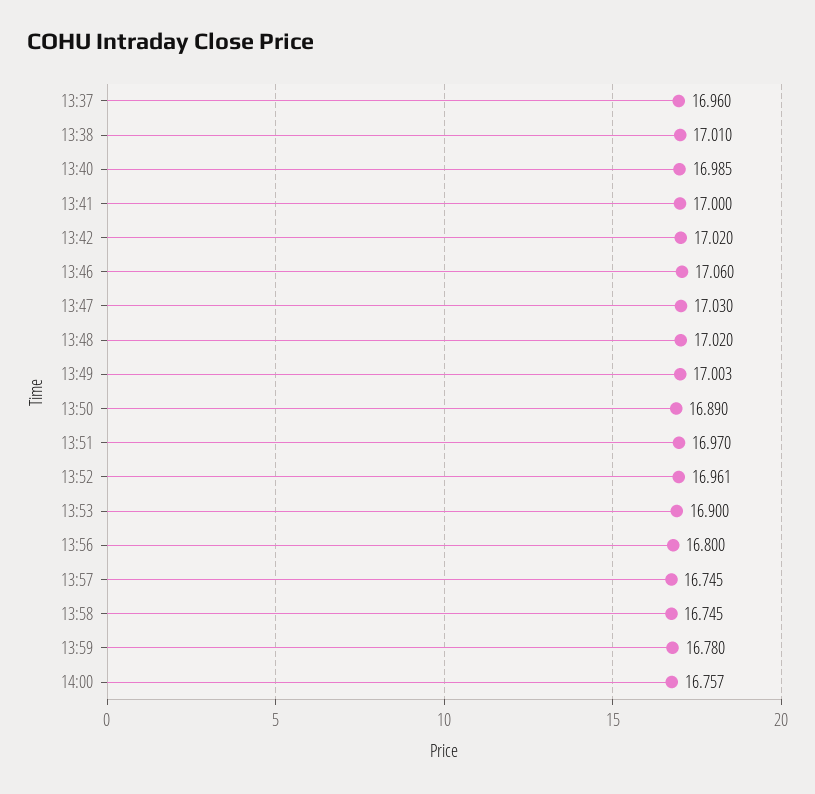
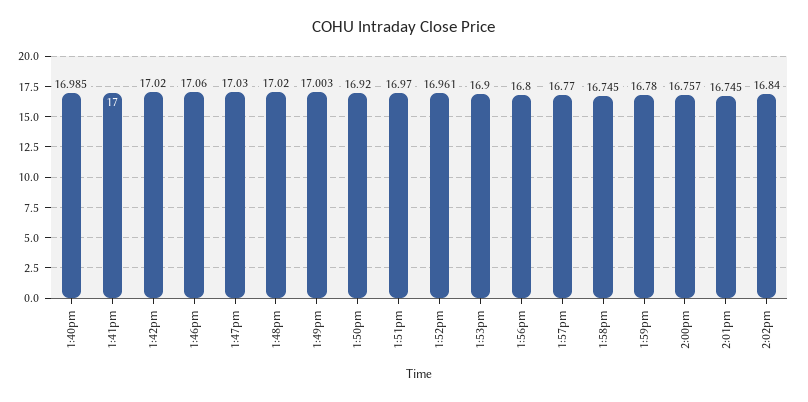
13:37: 16.96 -> none
13:38: 17.01 -> none
13:50: 16.89 -> 16.92
13:57: 16.745 -> 16.77
2:01pm: none -> 16.745
2:02pm: none -> 16.84

